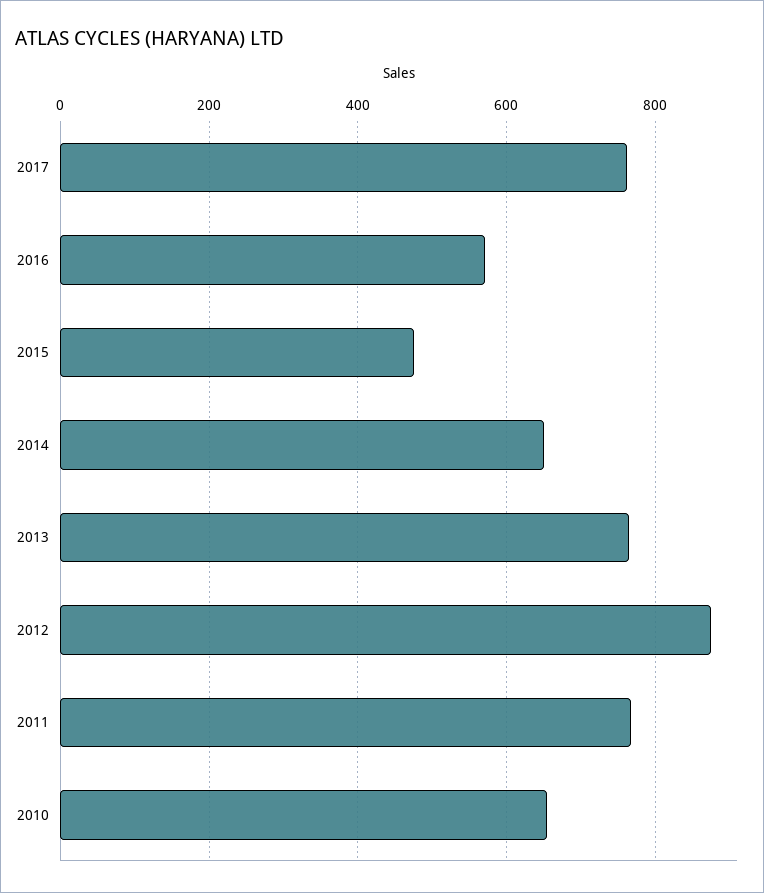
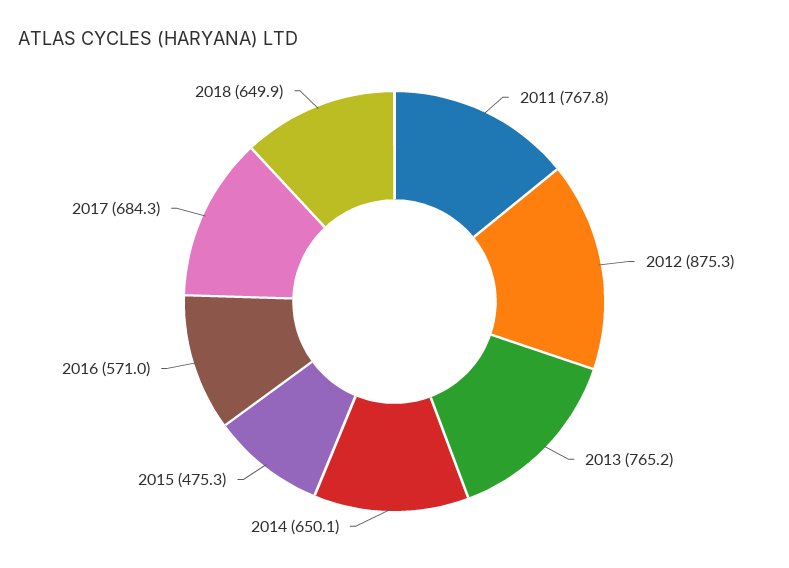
2017: 760 -> 684.3
2010: 660 -> none
2018: none -> 649.9

